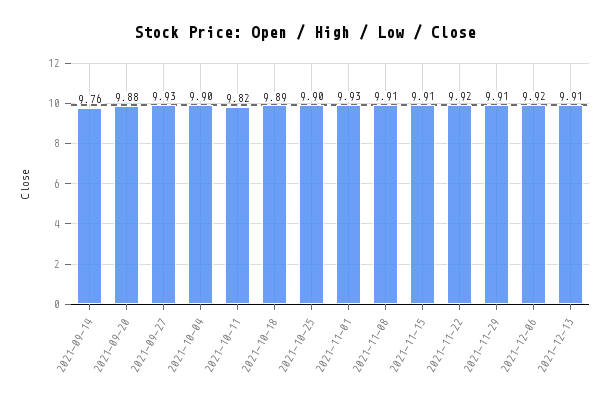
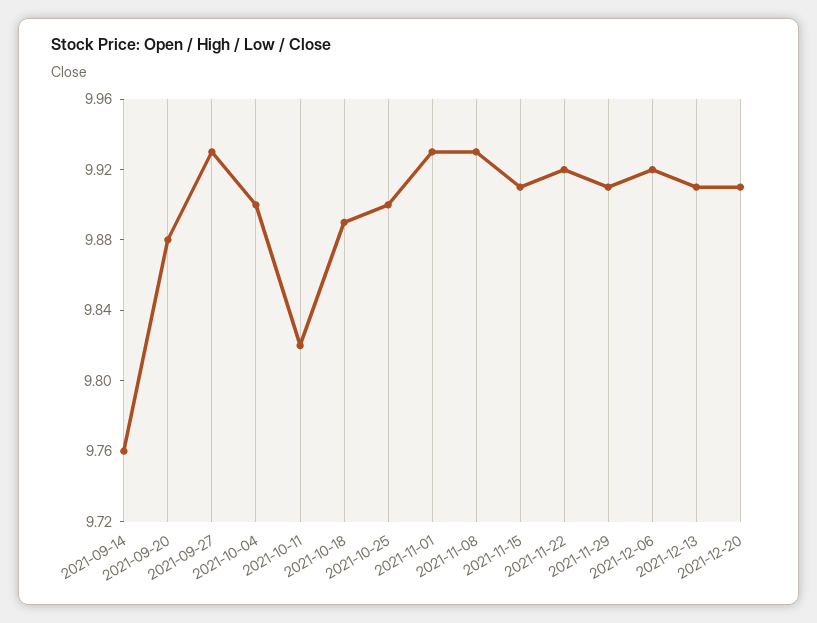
2021-11-08: 9.91 -> 9.93
2021-12-20: none -> 9.91

